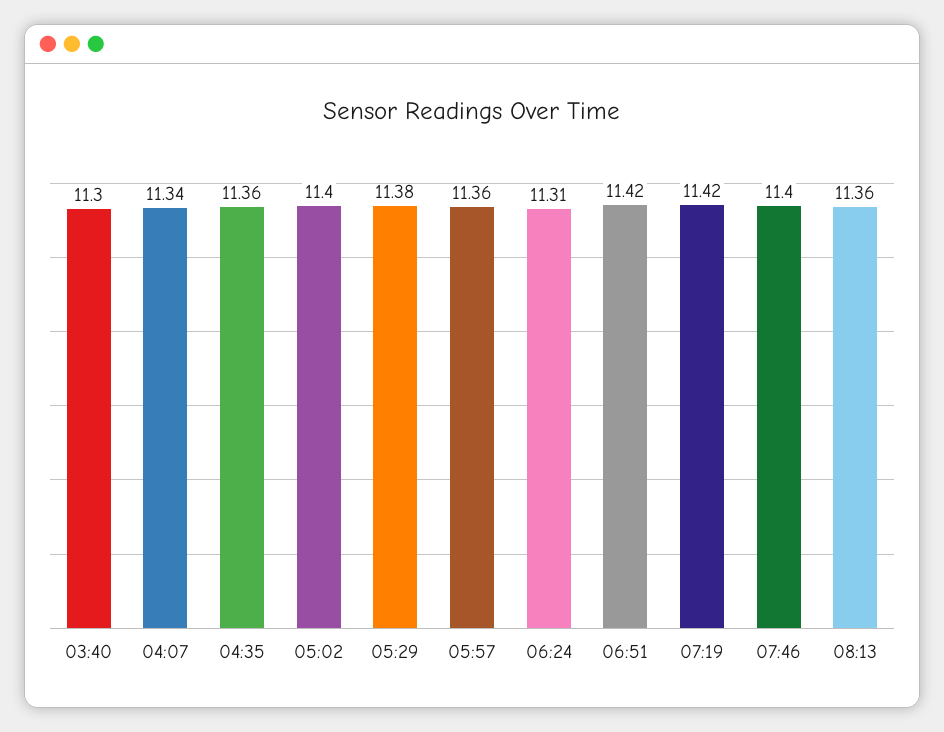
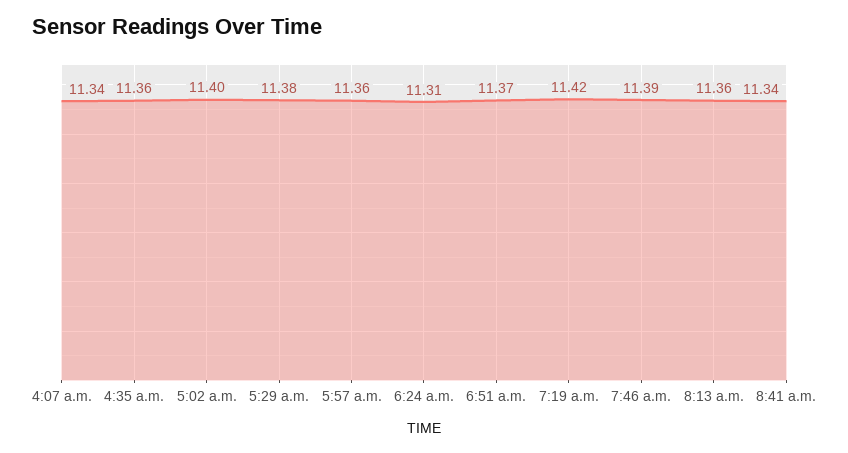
03:40: 11.3 -> none
06:51: 11.42 -> 11.37
07:46: 11.4 -> 11.39
8:41 a.m.: none -> 11.34

